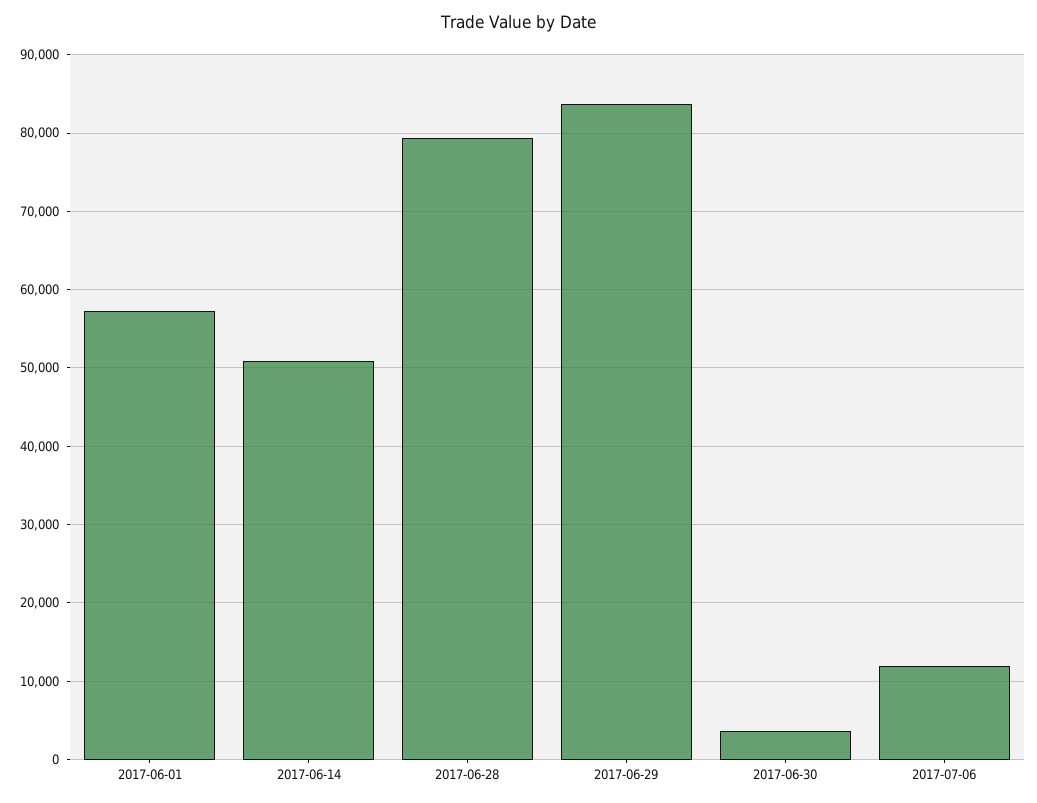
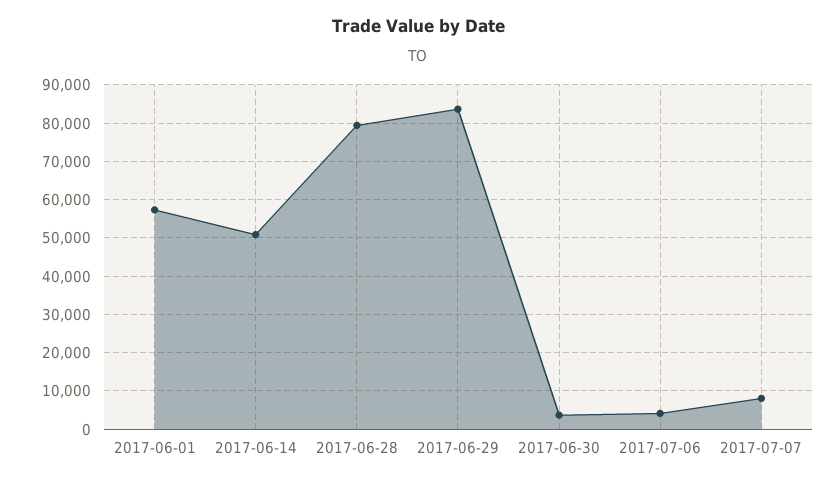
2017-07-06: 12000 -> 4000
2017-07-07: none -> 8000

